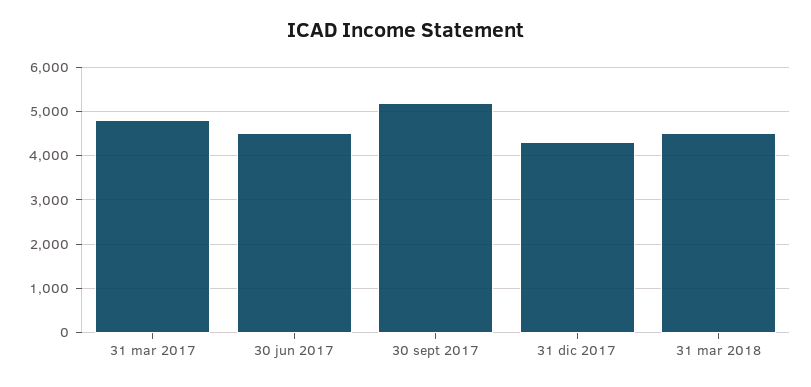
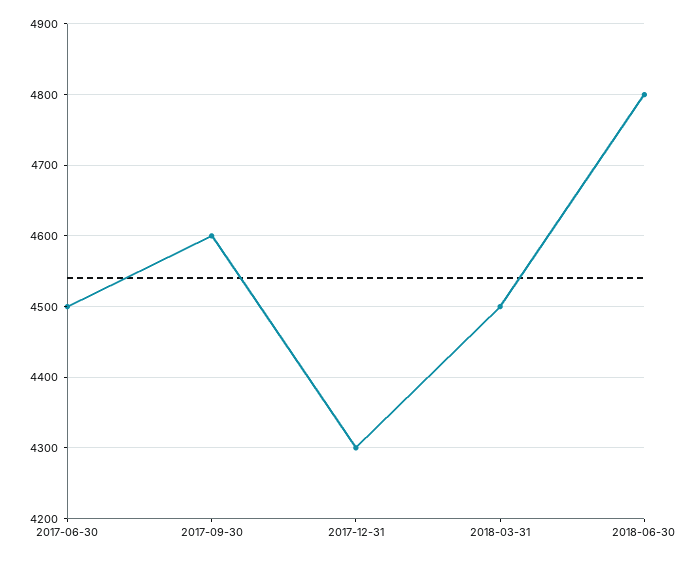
31 mar 2017: 4800 -> none
30 sept 2017: 5200 -> 4600
2018-06-30: none -> 4800

